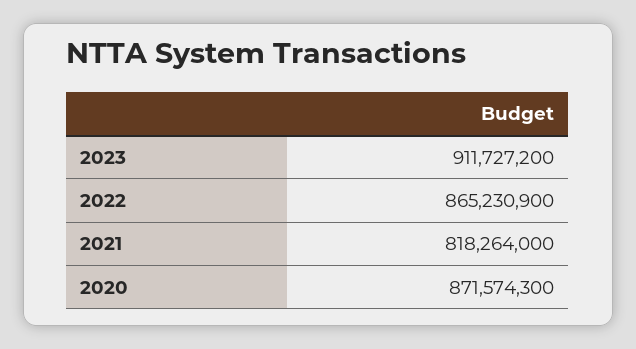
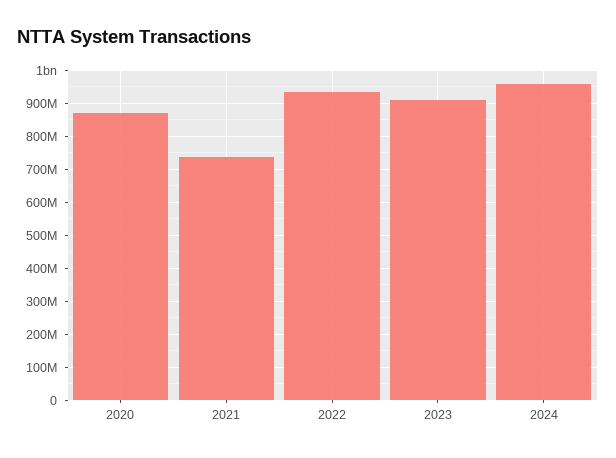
2022: 865230900 -> 940000000
2021: 818264000 -> 740000000
2024: none -> 960000000

